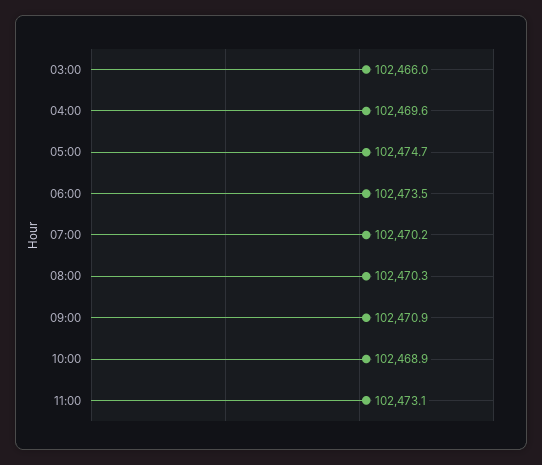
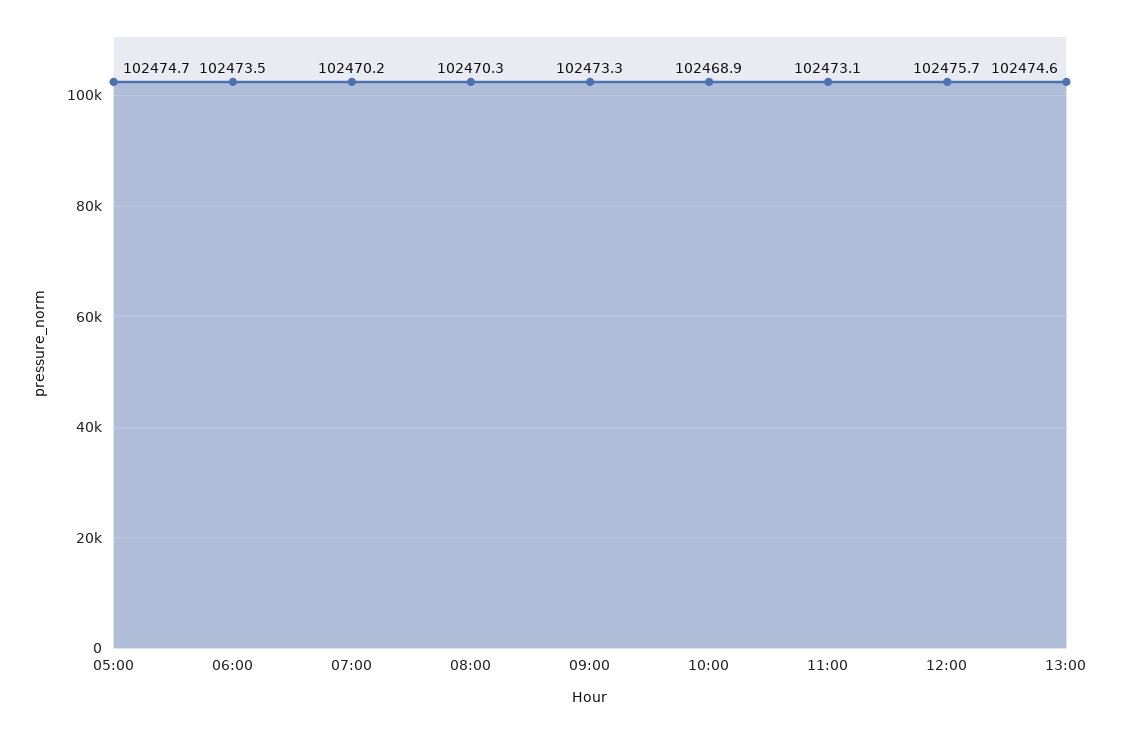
03:00: 102466 -> none
04:00: 102469.6 -> none
09:00: 102470.9 -> 102473.3
12:00: none -> 102475.7
13:00: none -> 102474.6

